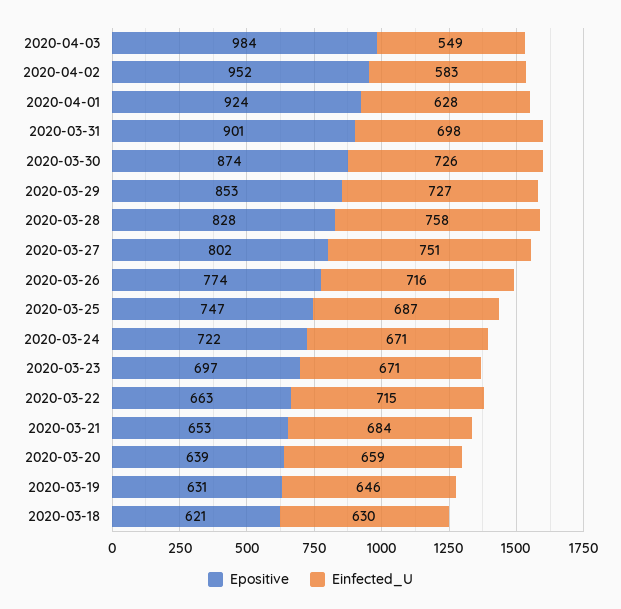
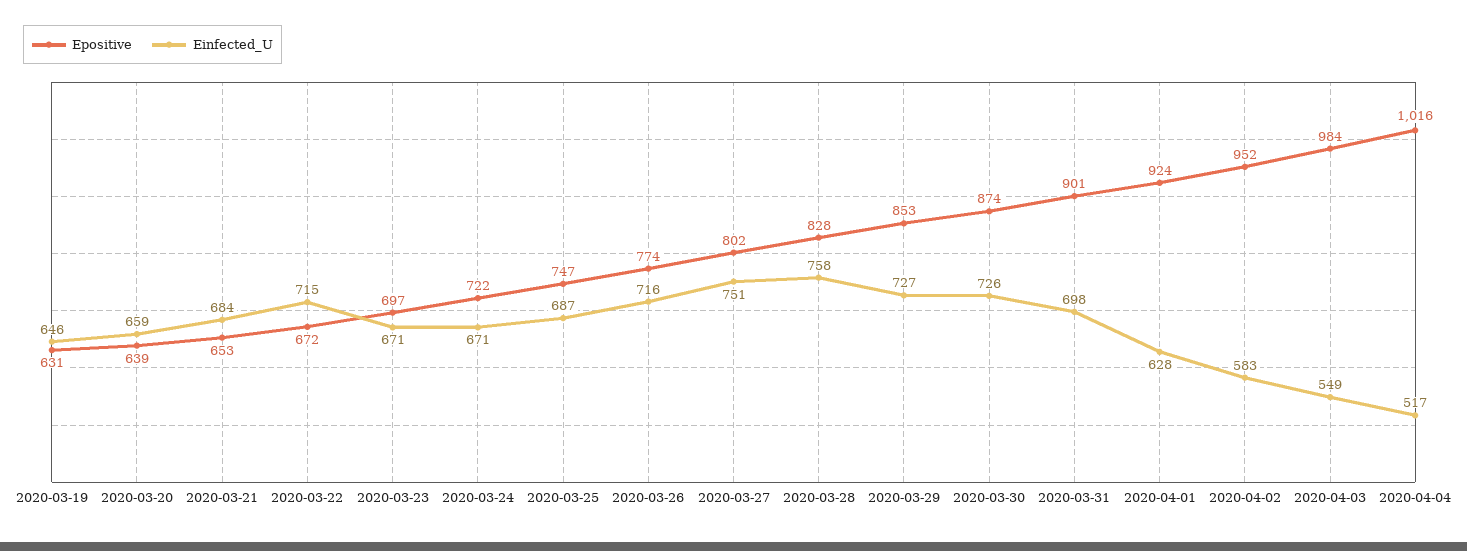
Epositive, 2020-03-22: 663 -> 672
Epositive, 2020-03-18: 621 -> none
Einfected_U, 2020-03-18: 630 -> none
Epositive, 2020-04-04: none -> 1016
Einfected_U, 2020-04-04: none -> 517

